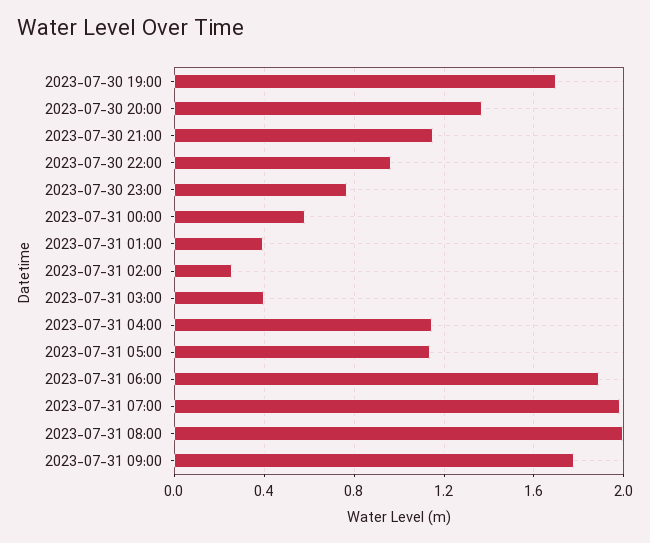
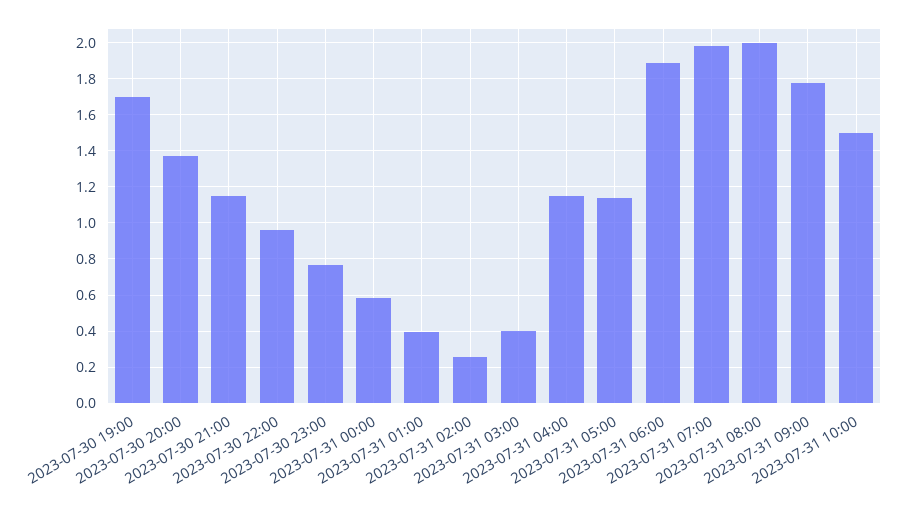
2023-07-31 10:00: none -> 1.5

